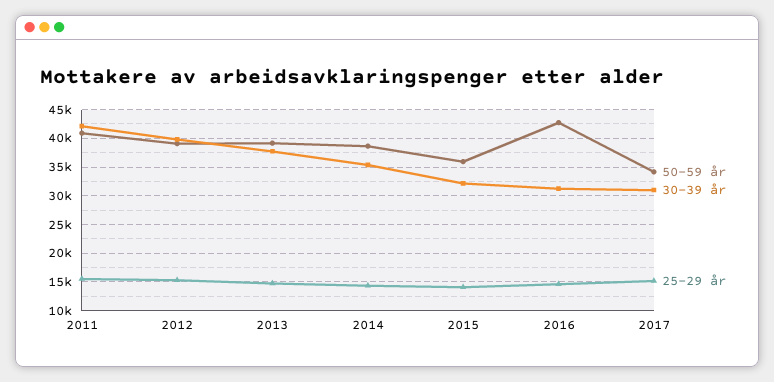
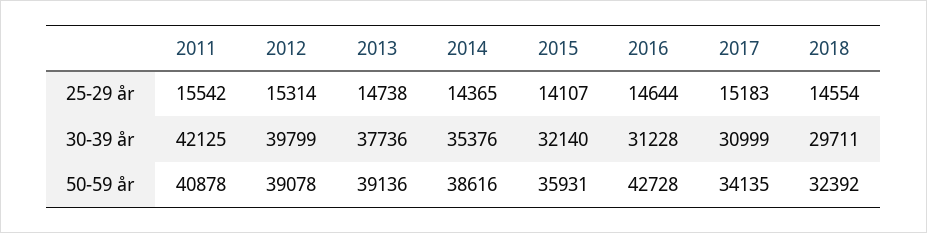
25-29 år, 2018: none -> 14554
30-39 år, 2018: none -> 29711
50-59 år, 2018: none -> 32392

